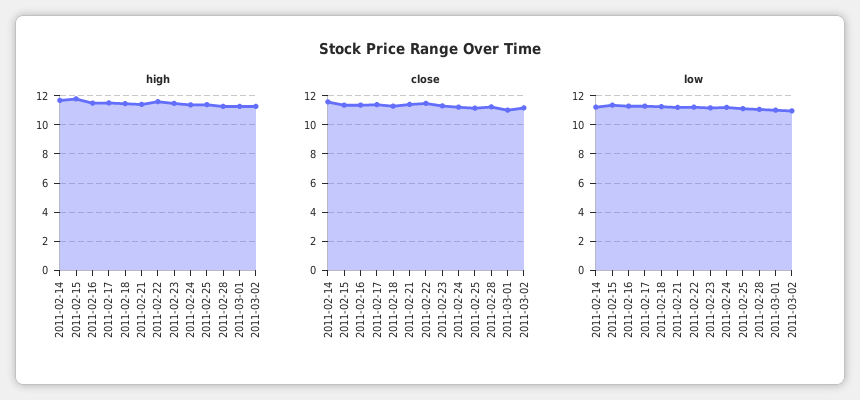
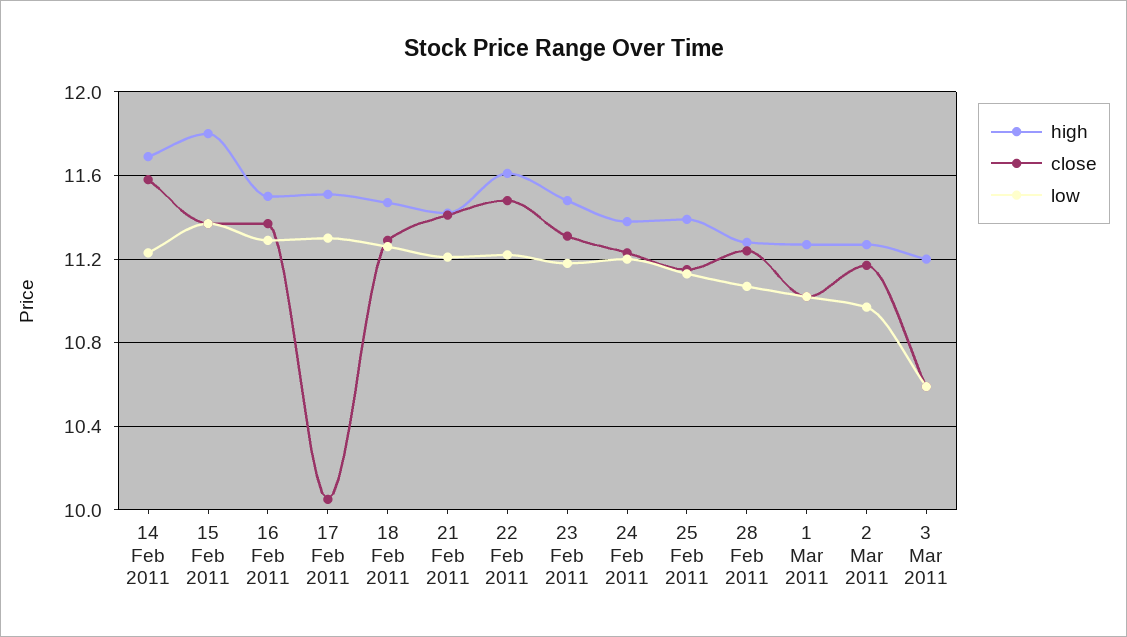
close, 2011-02-17: 11.5 -> 10.05
high, 3 Mar 2011: none -> 11.2
close, 3 Mar 2011: none -> 10.6
low, 3 Mar 2011: none -> 10.6

